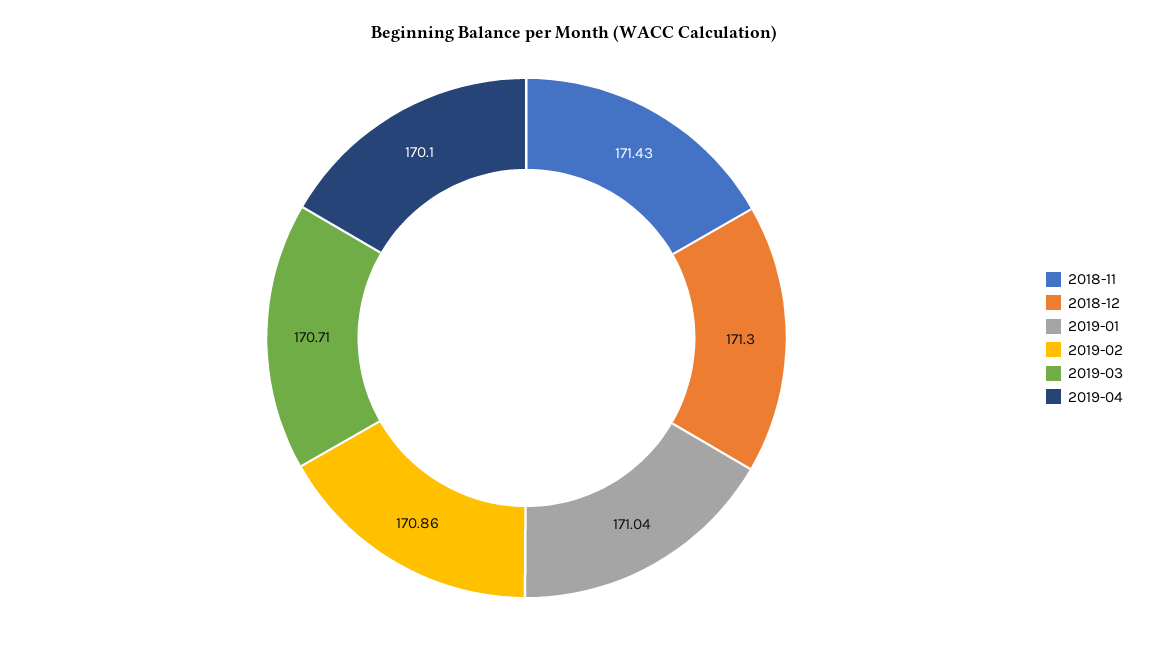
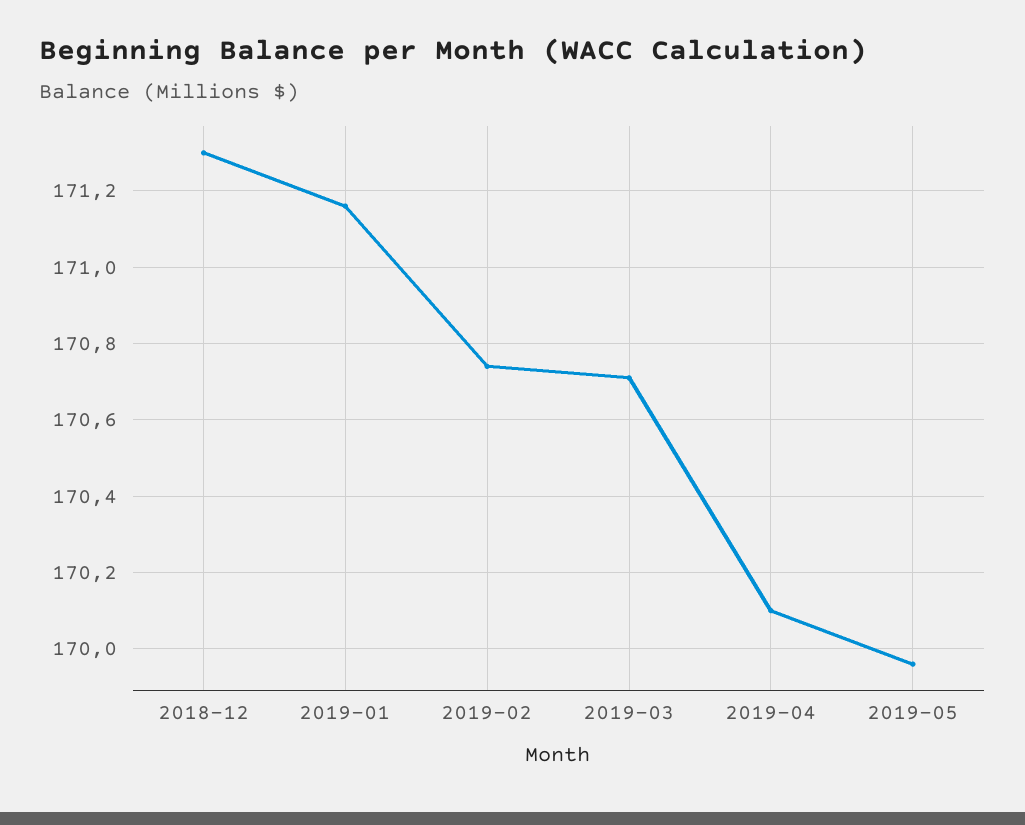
2018-11: 171.43 -> none
2019-01: 171.04 -> 171.15
2019-02: 170.86 -> 170.75
2019-05: none -> 169.95

